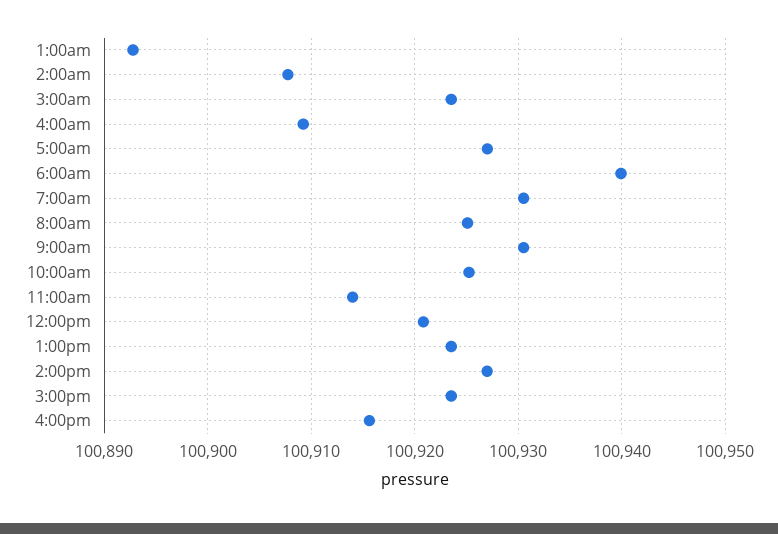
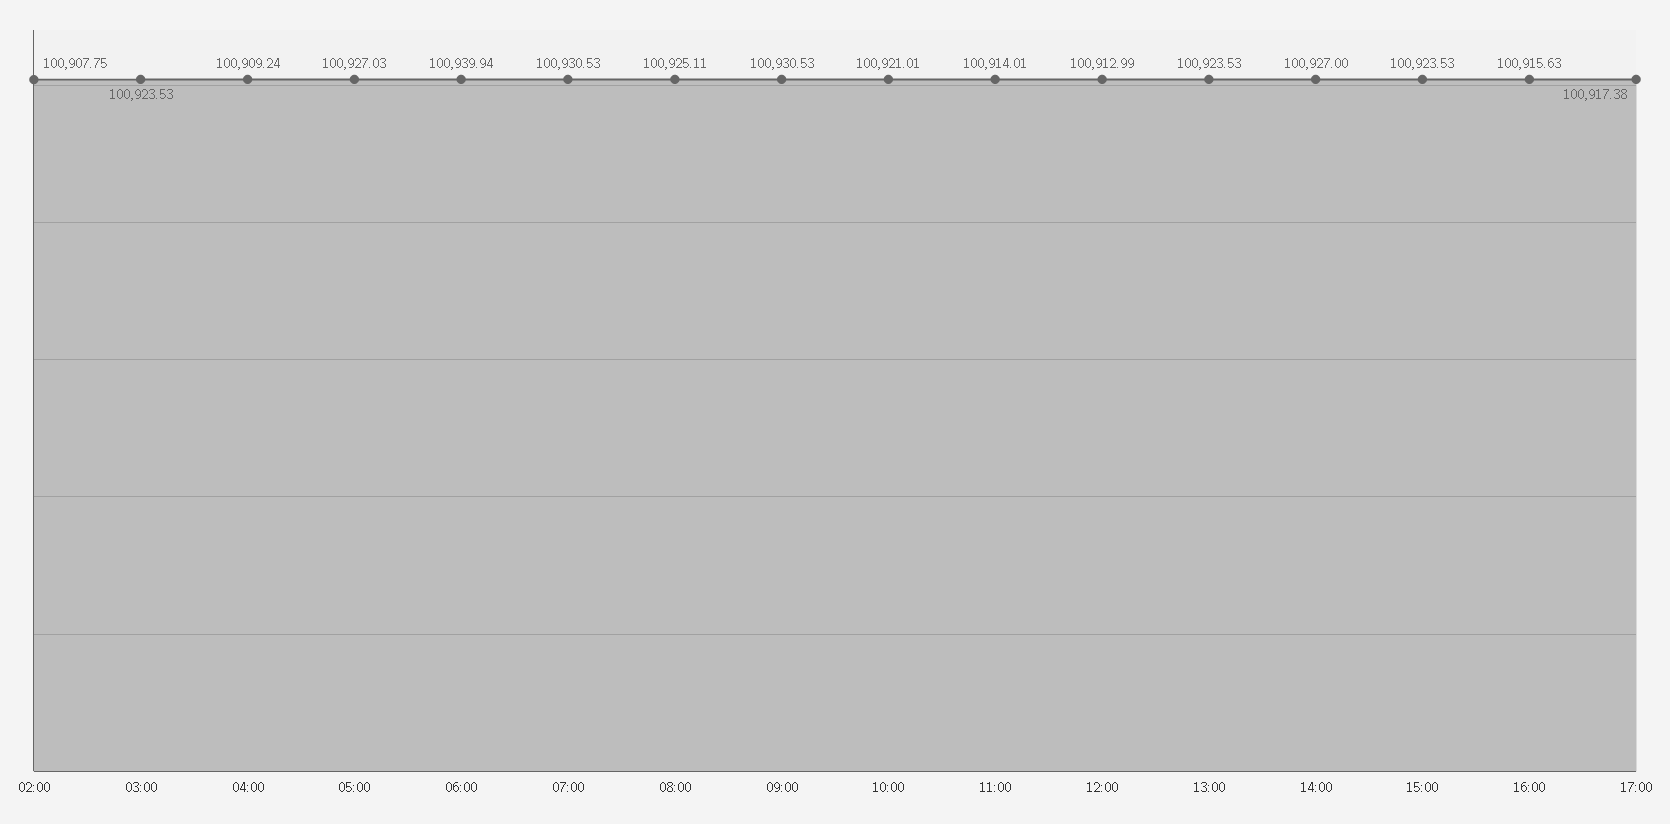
1:00am: 100893 -> none
10:00am: 100925 -> 100921.01
12:00pm: 100921 -> 100912.99
17:00: none -> 100917.38

